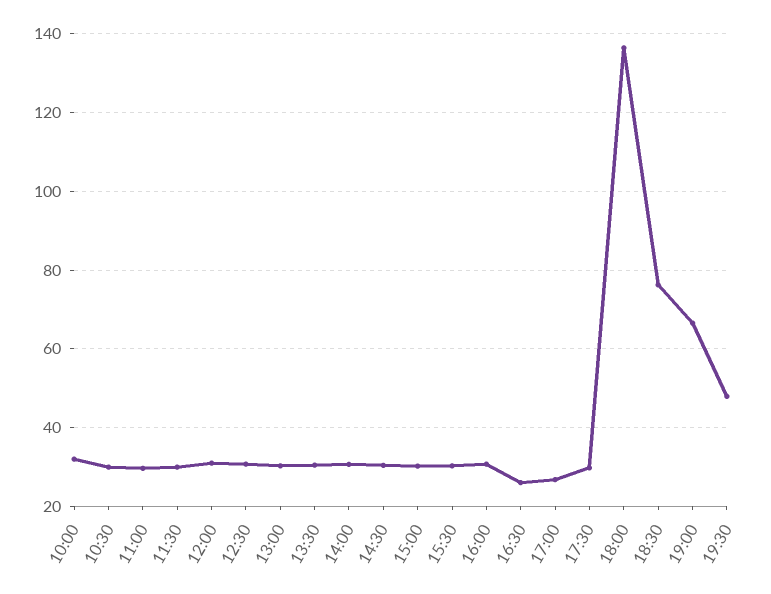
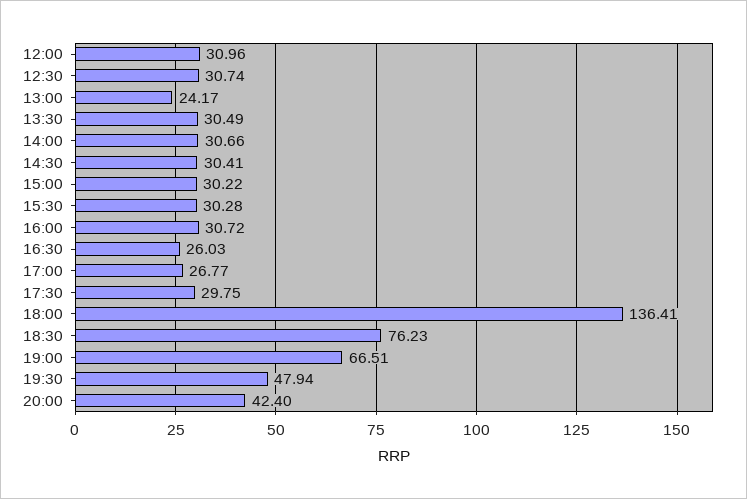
10:00: 32 -> none
10:30: 30 -> none
11:00: 30 -> none
11:30: 30 -> none
13:00: 30 -> 24.17
20:00: none -> 42.4

